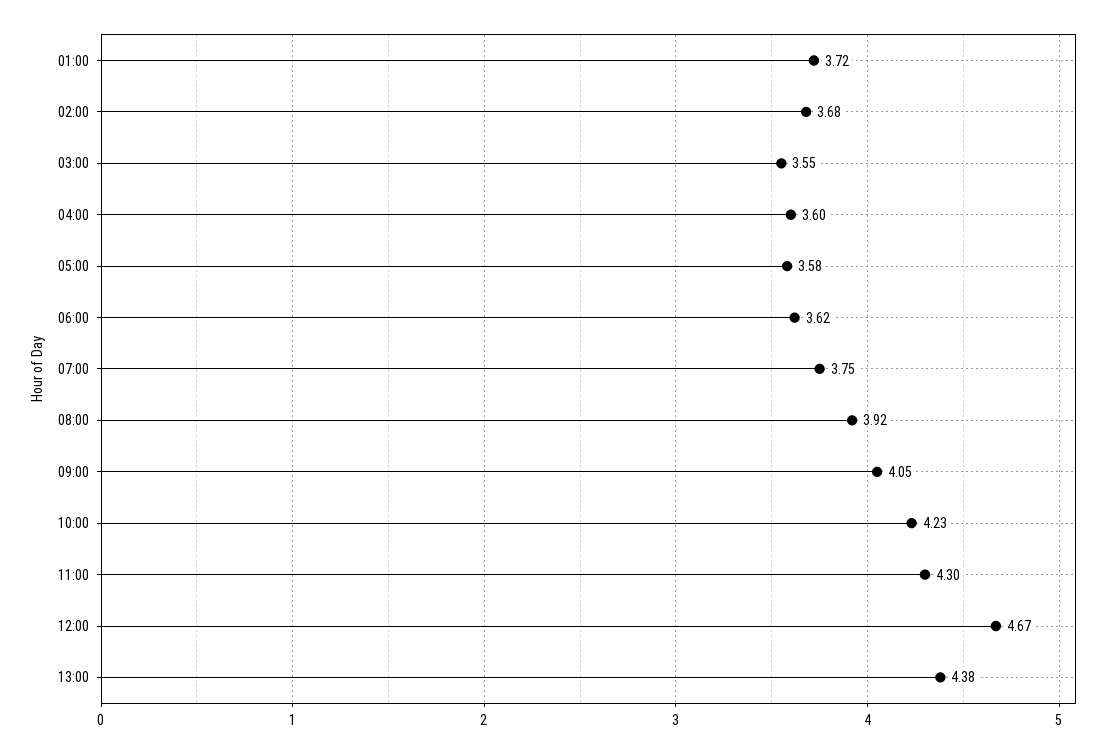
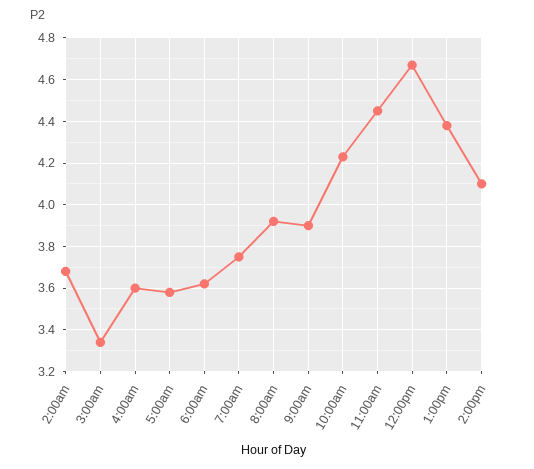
01:00: 3.72 -> none
03:00: 3.55 -> 3.35
09:00: 4.05 -> 3.9
11:00: 4.3 -> 4.45
2:00pm: none -> 4.1

